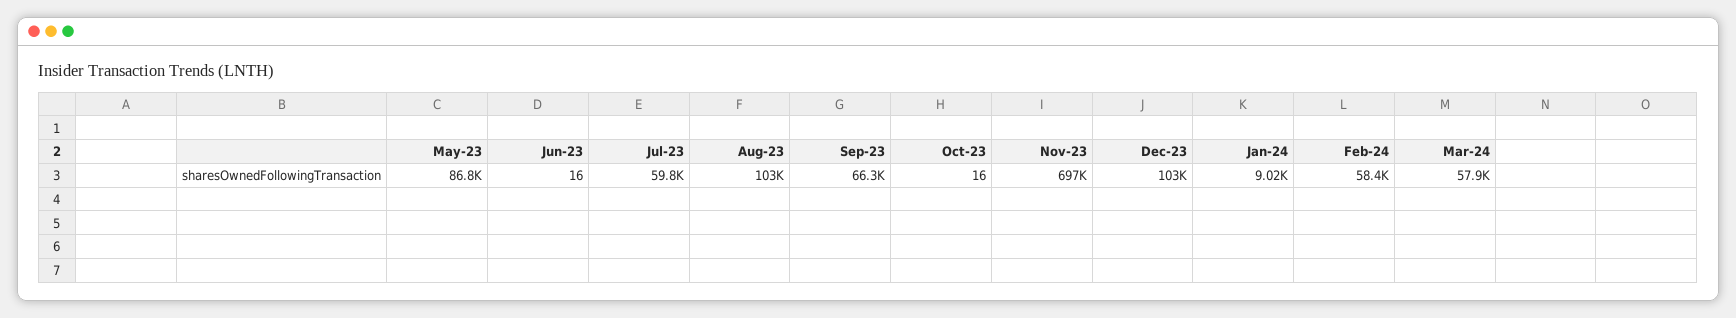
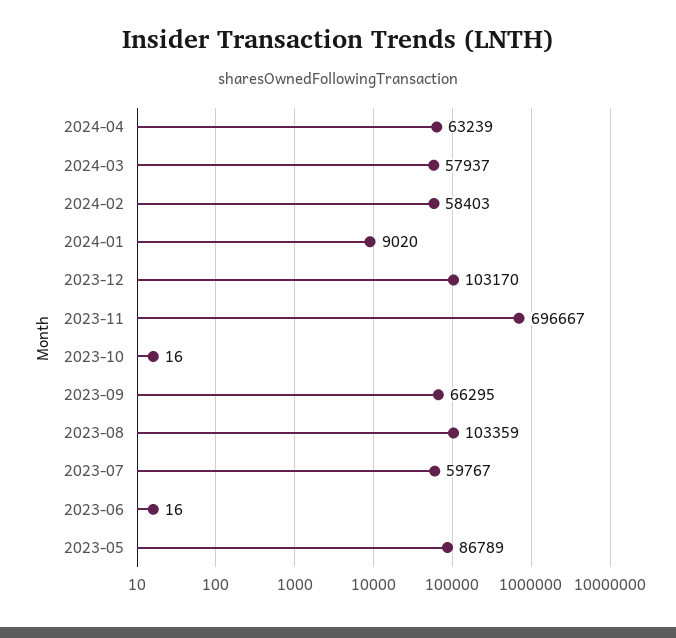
2024-04: none -> 63239

